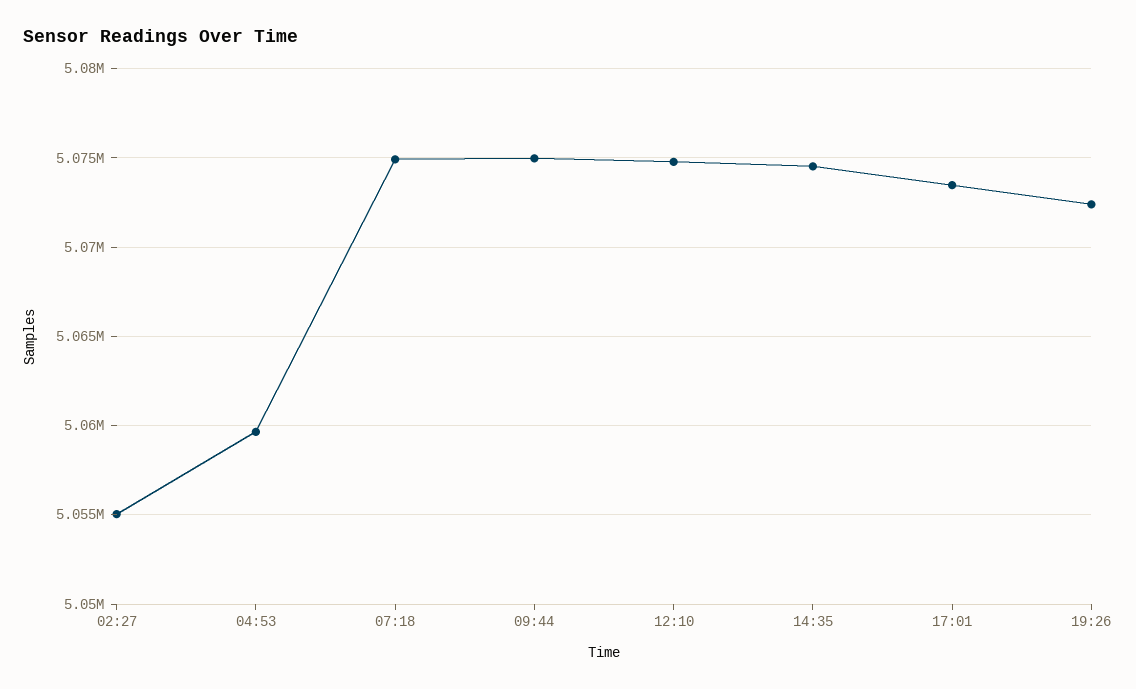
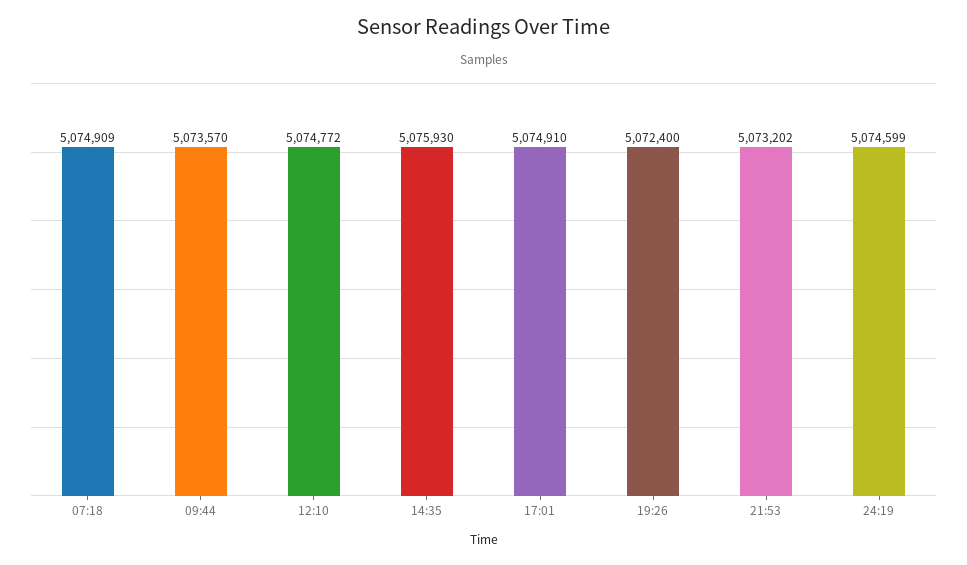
02:27: 5055000 -> none
04:53: 5059500 -> none
09:44: 5075000 -> 5073570
14:35: 5074500 -> 5075930
17:01: 5073500 -> 5074910
21:53: none -> 5073202
24:19: none -> 5074599

